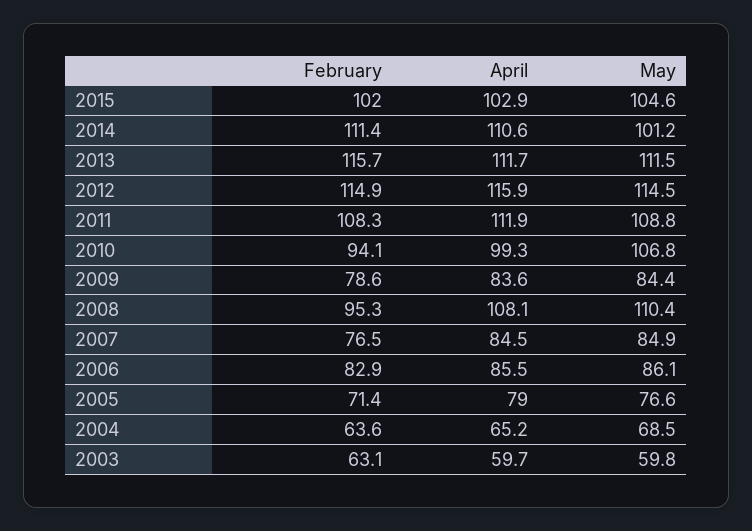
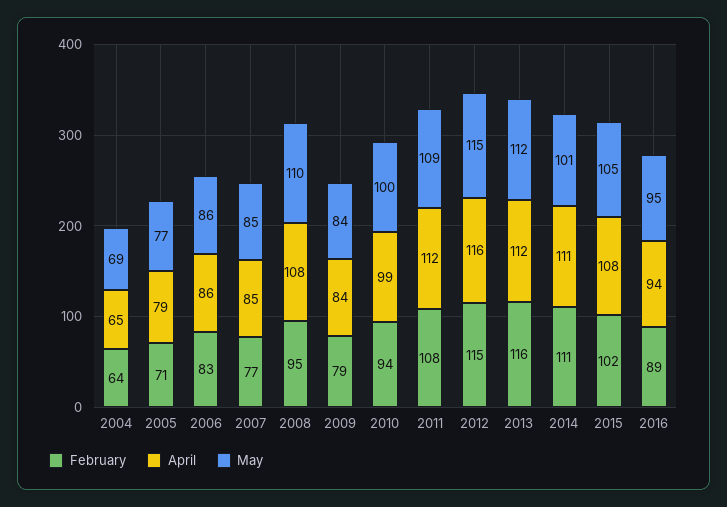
April, 2015: 102.9 -> 108
May, 2010: 106.8 -> 100
February, 2003: 63.1 -> none
April, 2003: 59.7 -> none
May, 2003: 59.8 -> none
February, 2016: none -> 89
April, 2016: none -> 94
May, 2016: none -> 95

